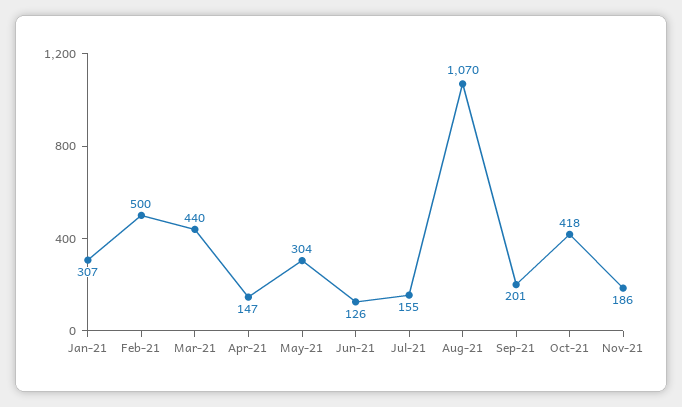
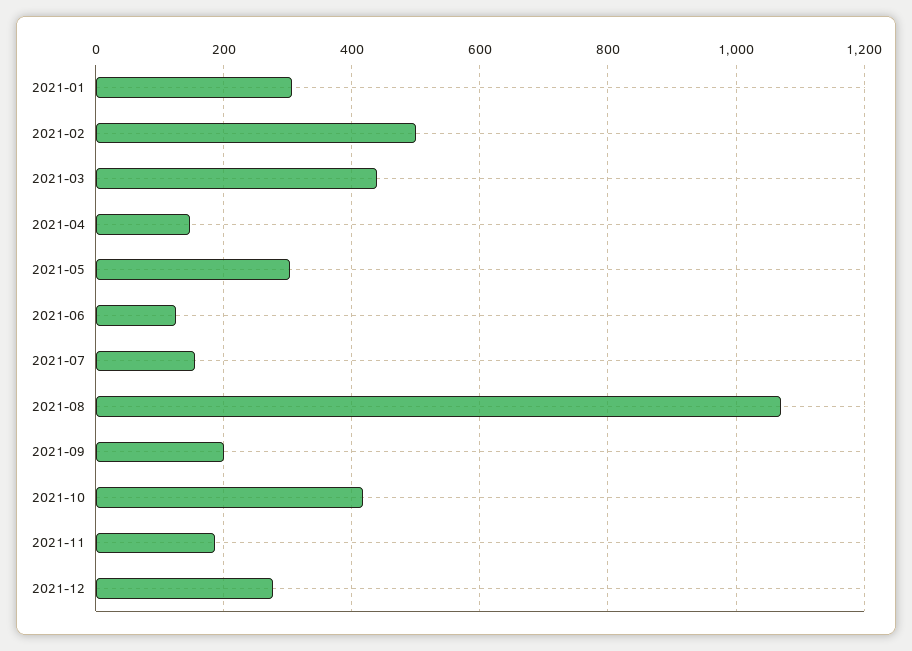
2021-12: none -> 280

